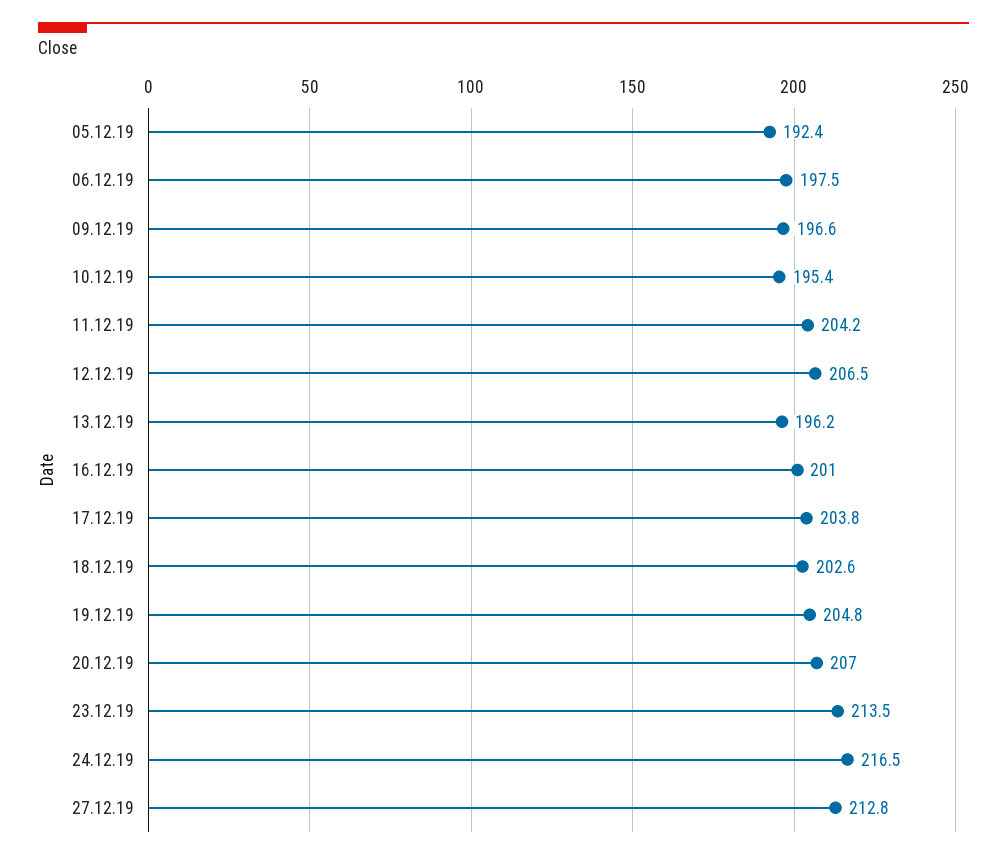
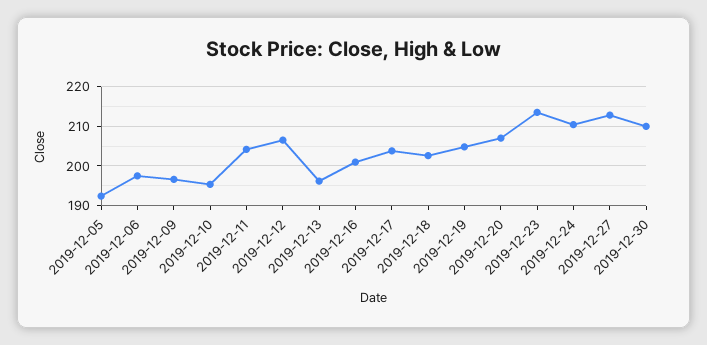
24.12.19: 216.5 -> 210
2019-12-30: none -> 210

